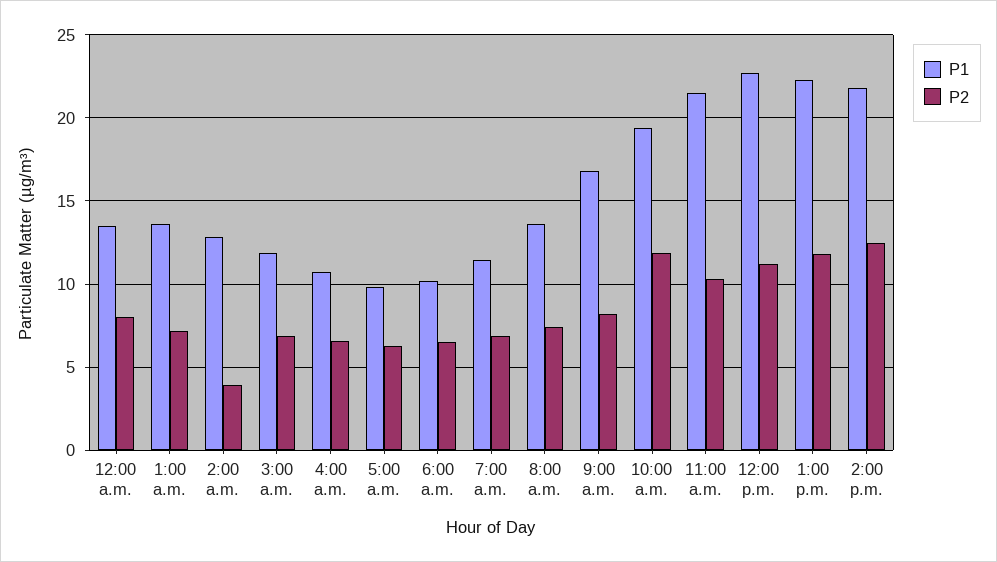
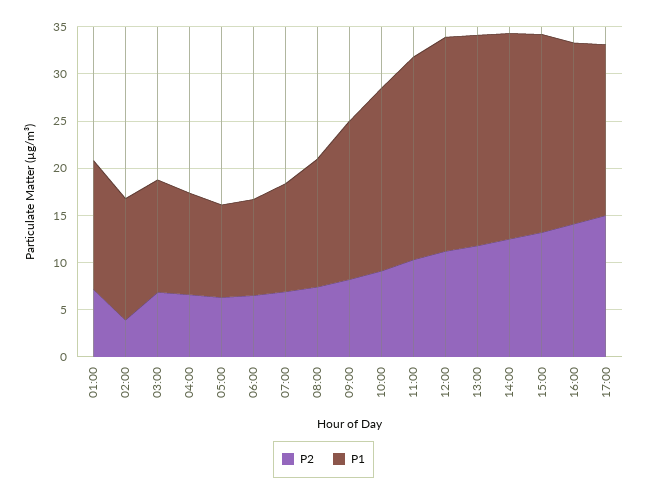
P1, 12:00 a.m.: 13.5 -> none
P2, 12:00 a.m.: 8 -> none
P2, 10:00 a.m.: 12 -> 9
P2, 15:00: none -> 13
P1, 15:00: none -> 21
P2, 16:00: none -> 14
P1, 16:00: none -> 19
P2, 17:00: none -> 15
P1, 17:00: none -> 18

